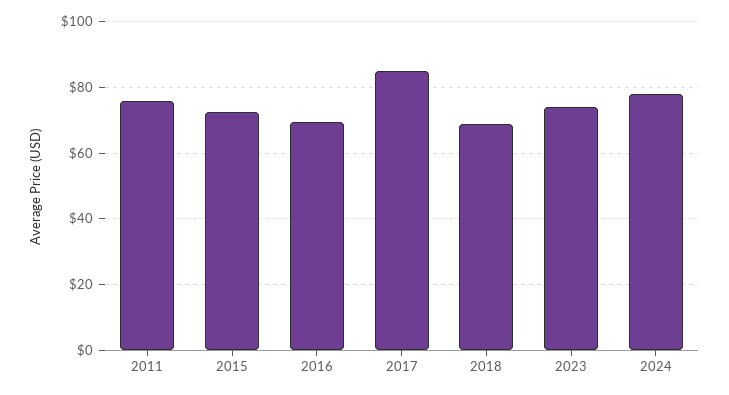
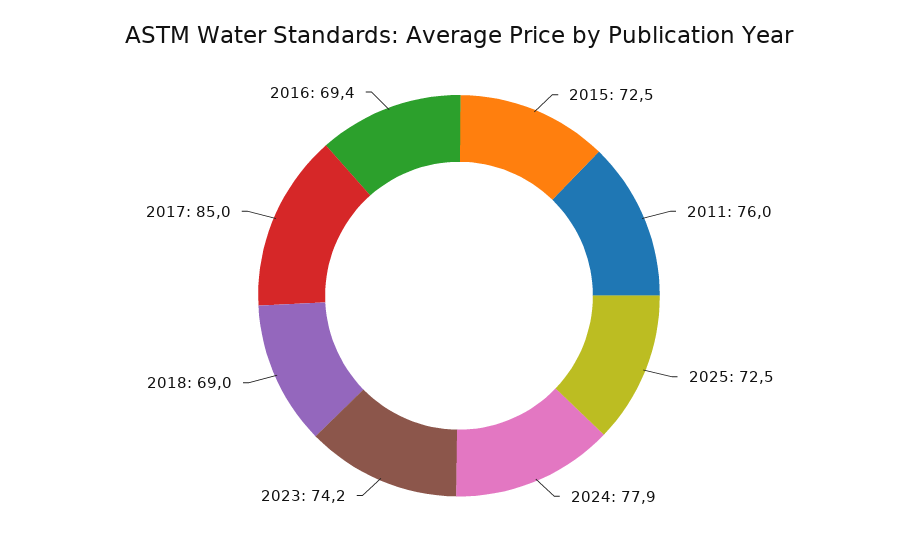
2025: none -> 72.5

